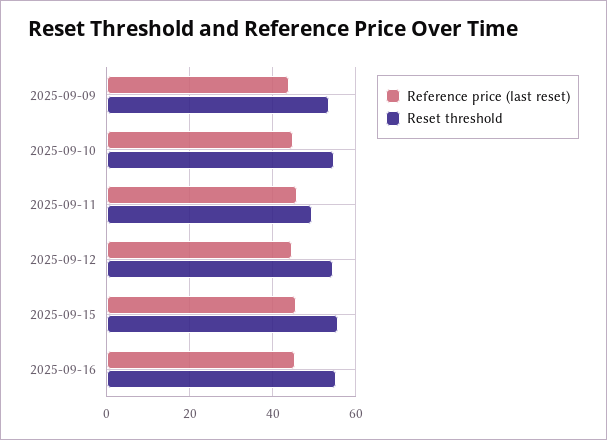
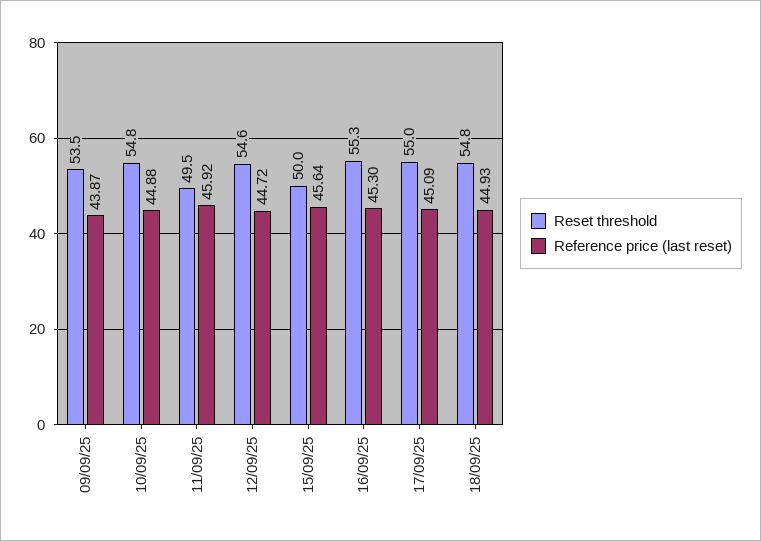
Reset threshold, 2025-09-15: 56 -> 50
Reset threshold, 17/09/25: none -> 55
Reference price (last reset), 17/09/25: none -> 45.09
Reset threshold, 18/09/25: none -> 54.8
Reference price (last reset), 18/09/25: none -> 44.93

